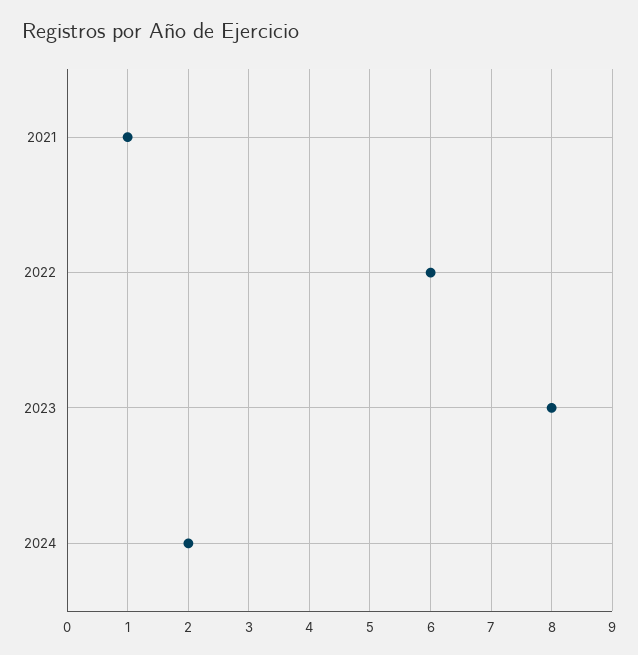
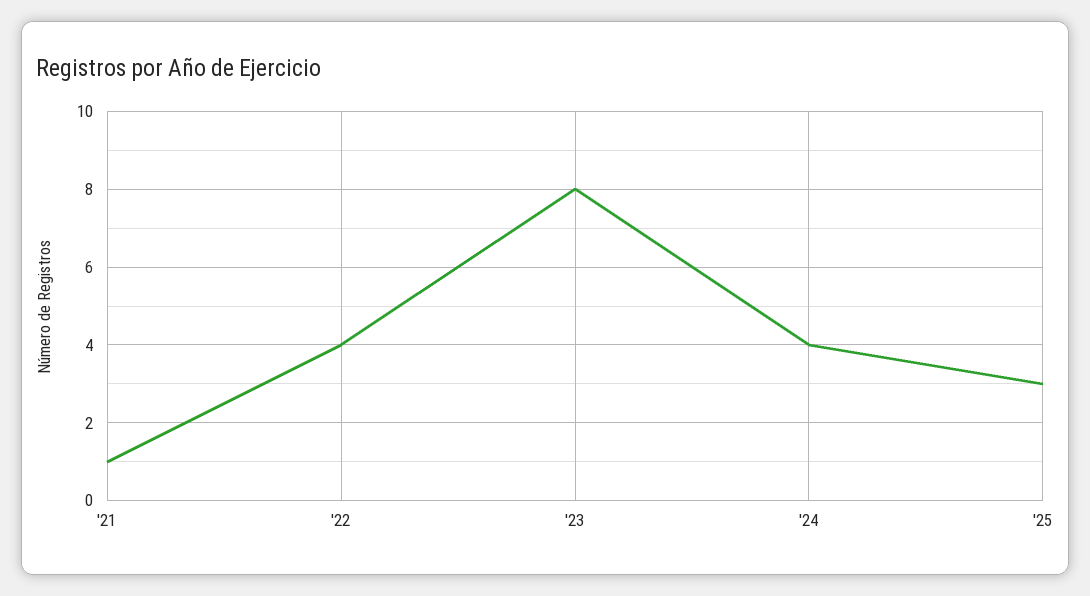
2022: 6 -> 4
2024: 2 -> 4
'25: none -> 3

